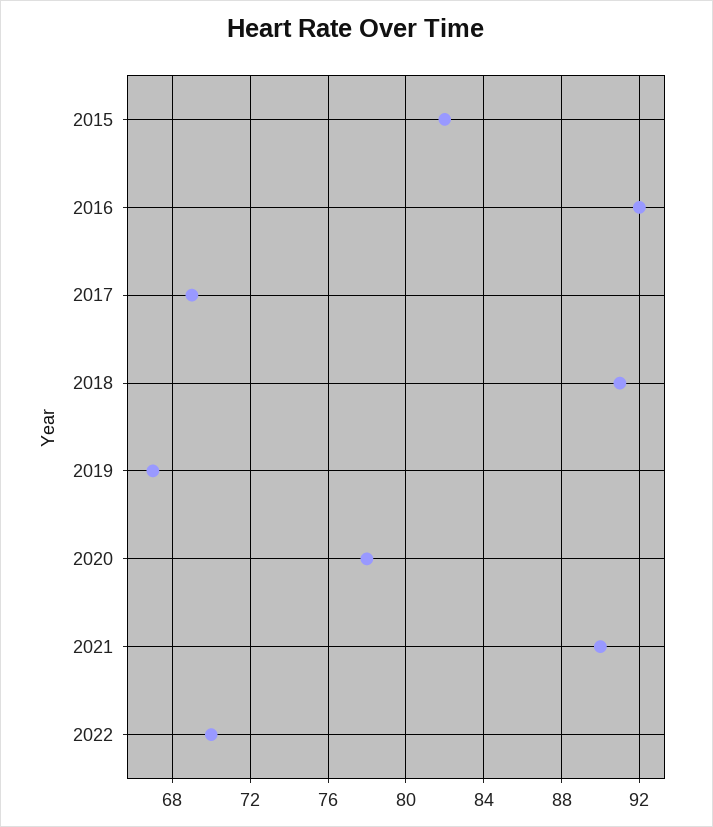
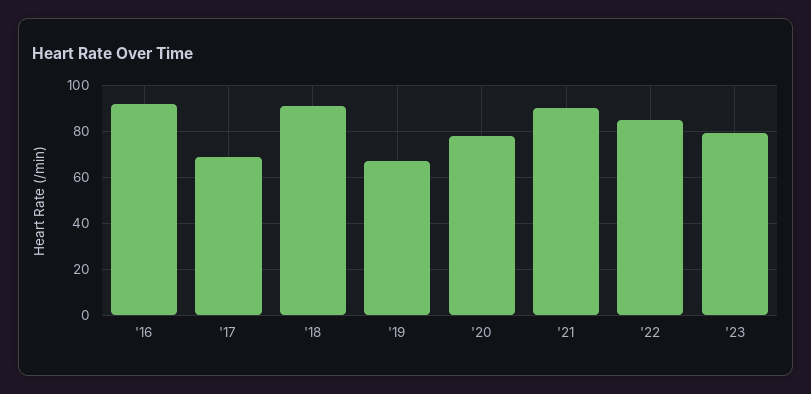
2015: 82 -> none
2022: 70 -> 85
'23: none -> 80

